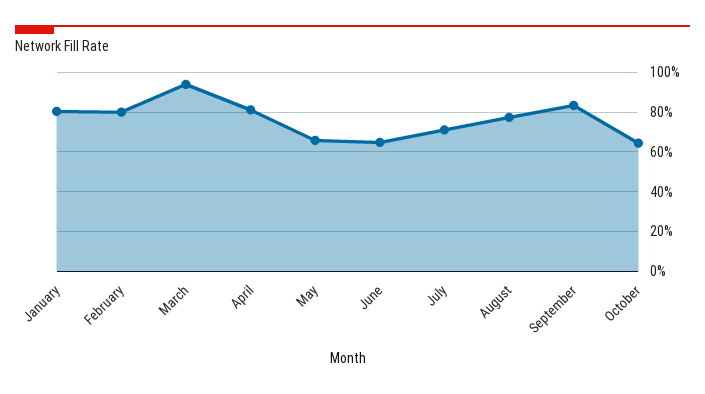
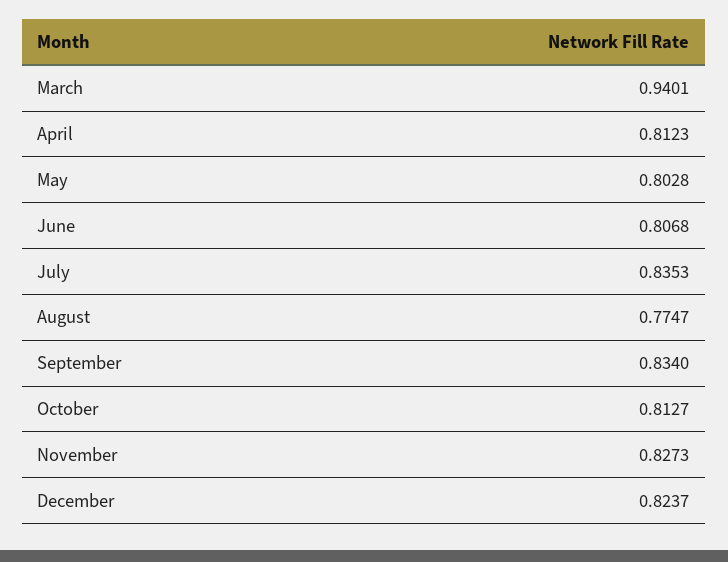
January: 0.8 -> none
February: 0.8 -> none
May: 0.65 -> 0.8028
June: 0.65 -> 0.8068
July: 0.7 -> 0.8353
October: 0.65 -> 0.8127
November: none -> 0.8273
December: none -> 0.8237

